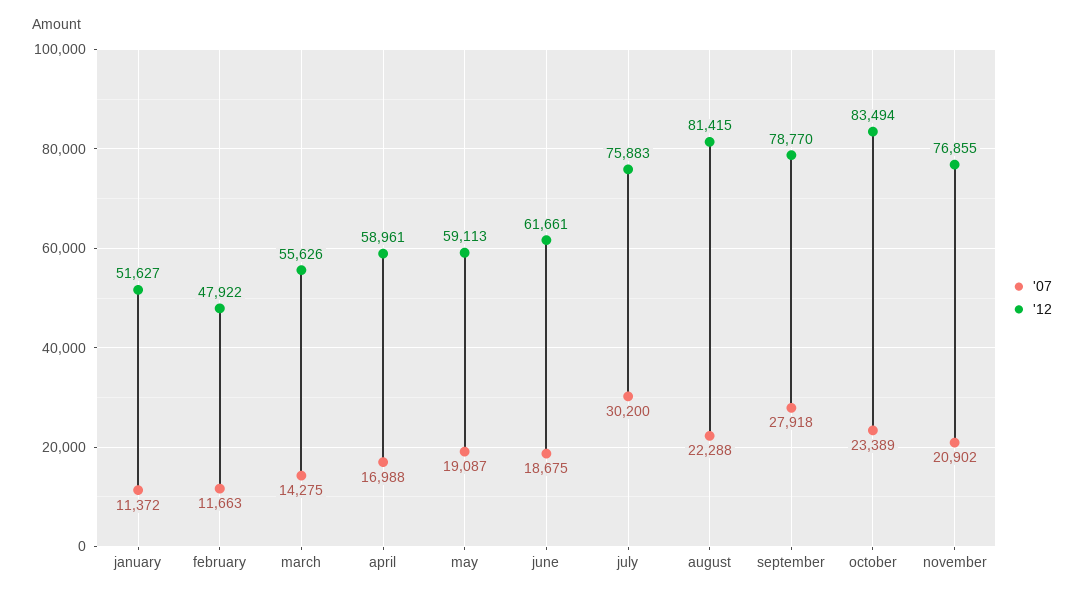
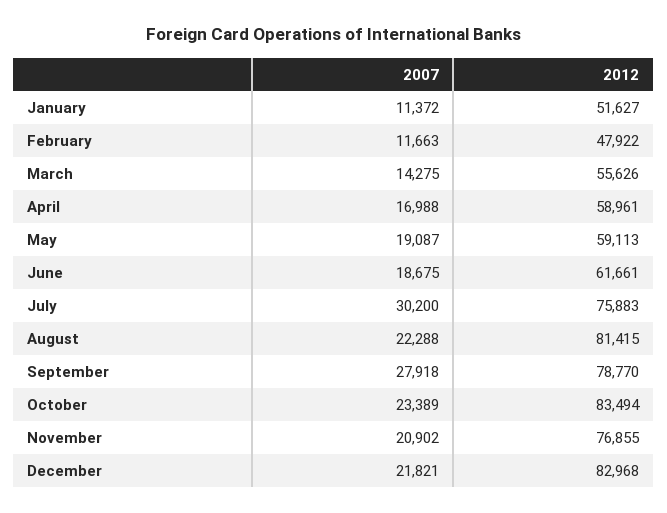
'07, December: none -> 21821
'12, December: none -> 82968

